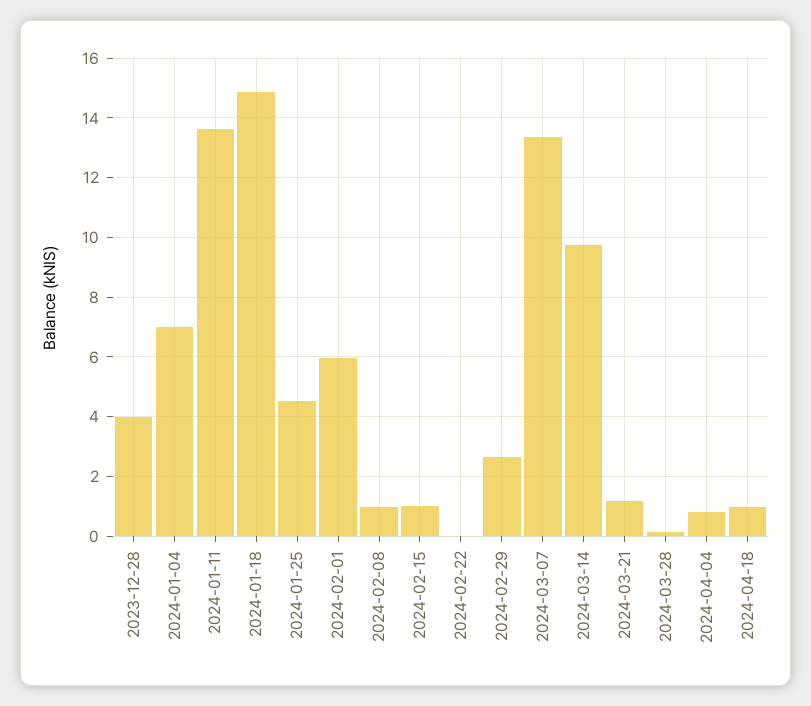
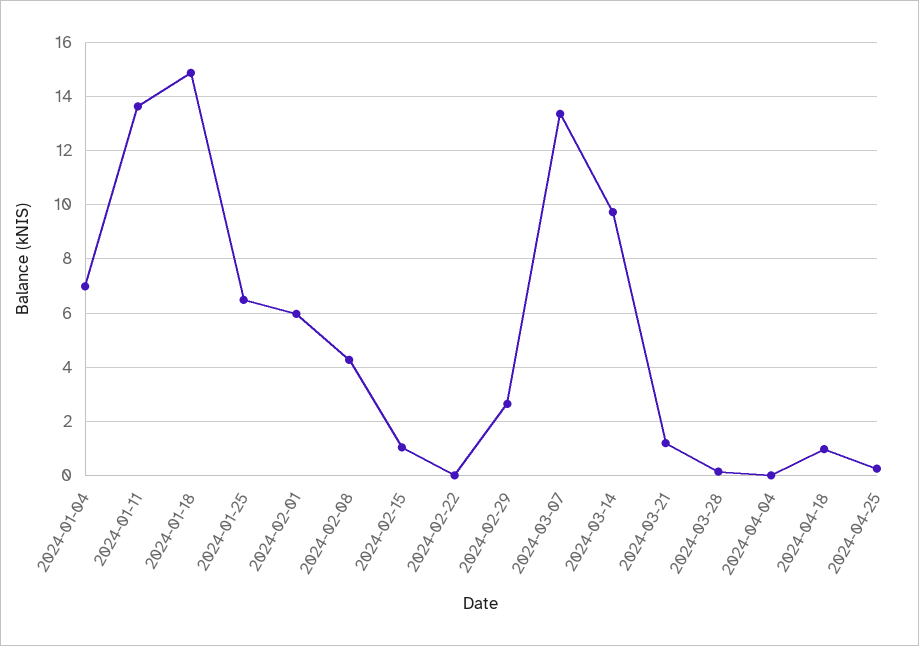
2023-12-28: 4 -> none
2024-01-25: 4.5 -> 6.5
2024-02-08: 1 -> 4.25
2024-04-04: 0.75 -> 0
2024-04-25: none -> 0.25

